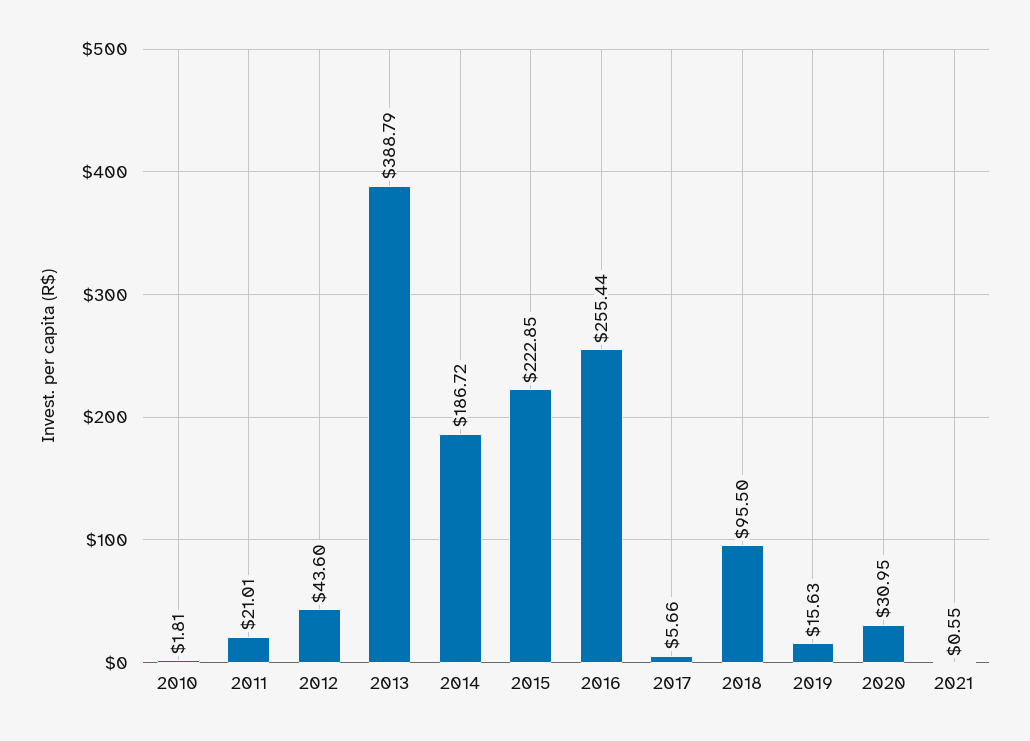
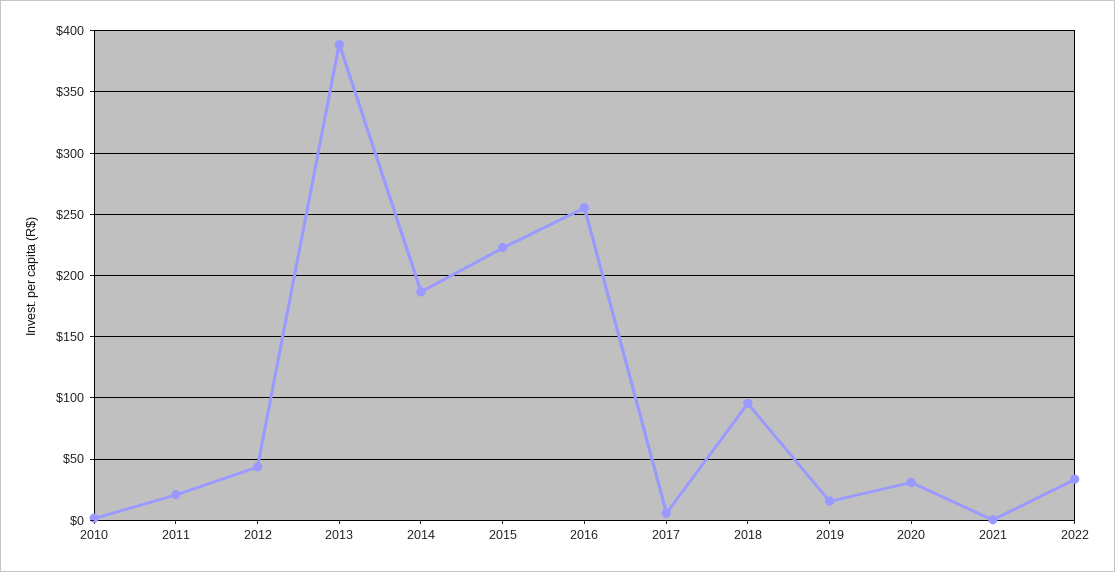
2022: none -> 35

